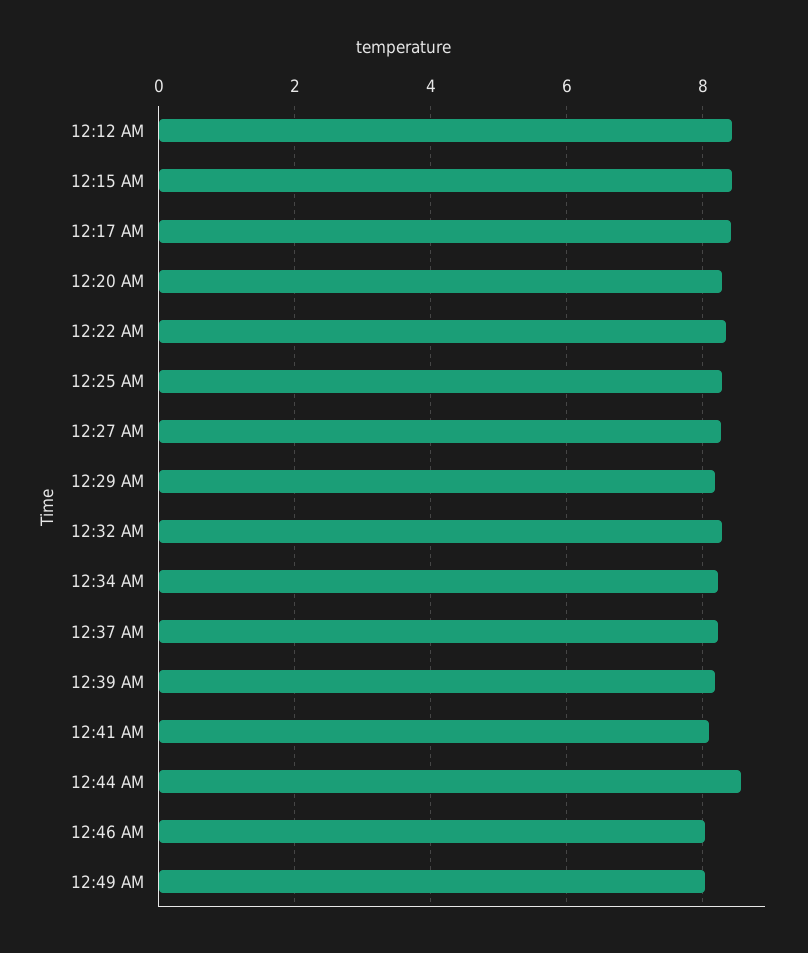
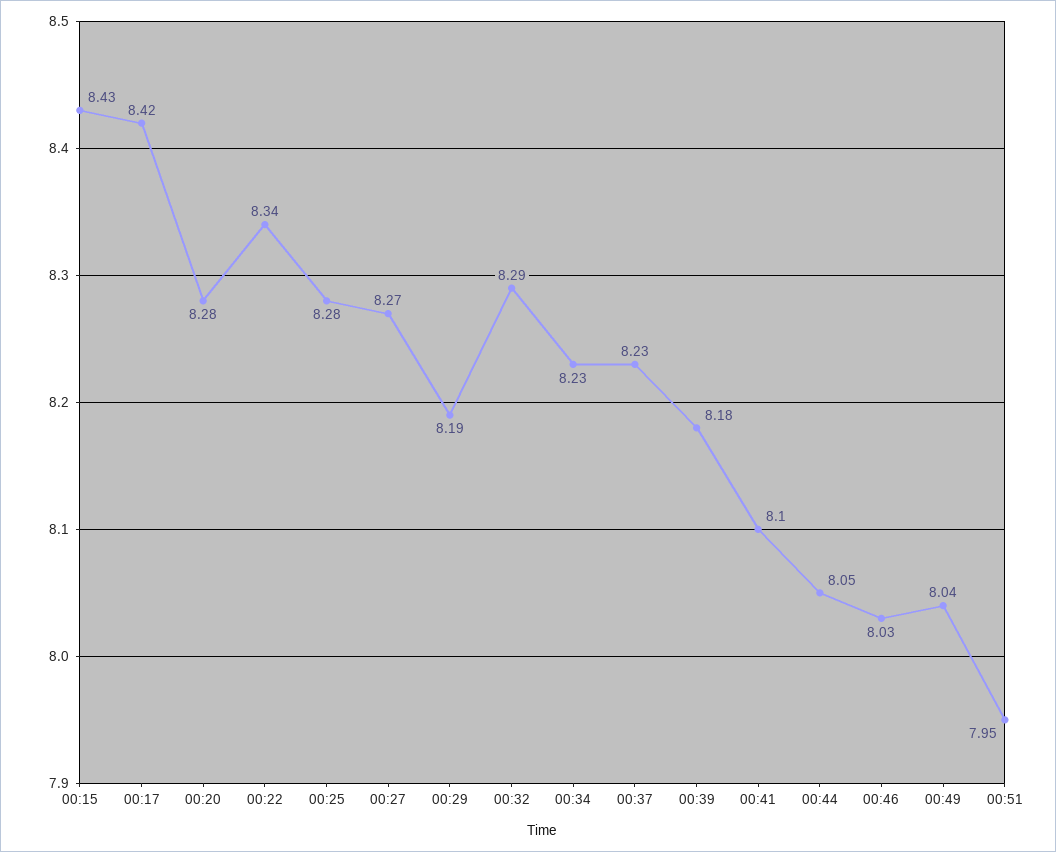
12:12 AM: 8.4 -> none
12:44 AM: 8.6 -> 8.05
00:51: none -> 7.95

